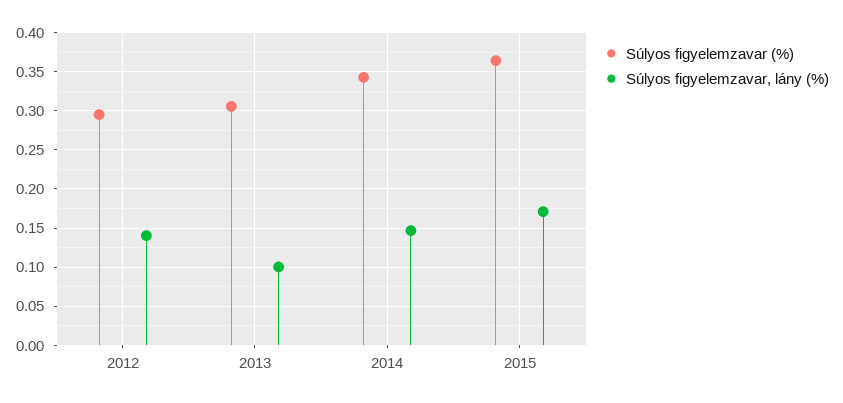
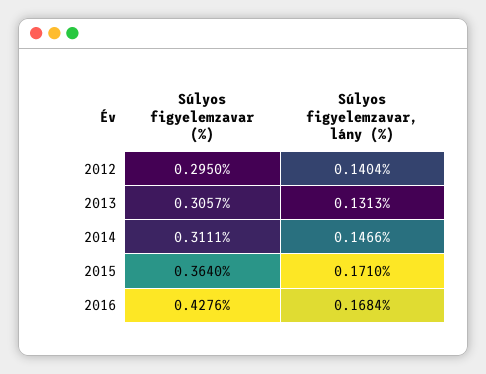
Súlyos figyelemzavar, lány (%), 2013: 0.1 -> 0.1313
Súlyos figyelemzavar (%), 2014: 0.34 -> 0.3111
Súlyos figyelemzavar (%), 2016: none -> 0.4276
Súlyos figyelemzavar, lány (%), 2016: none -> 0.1684

